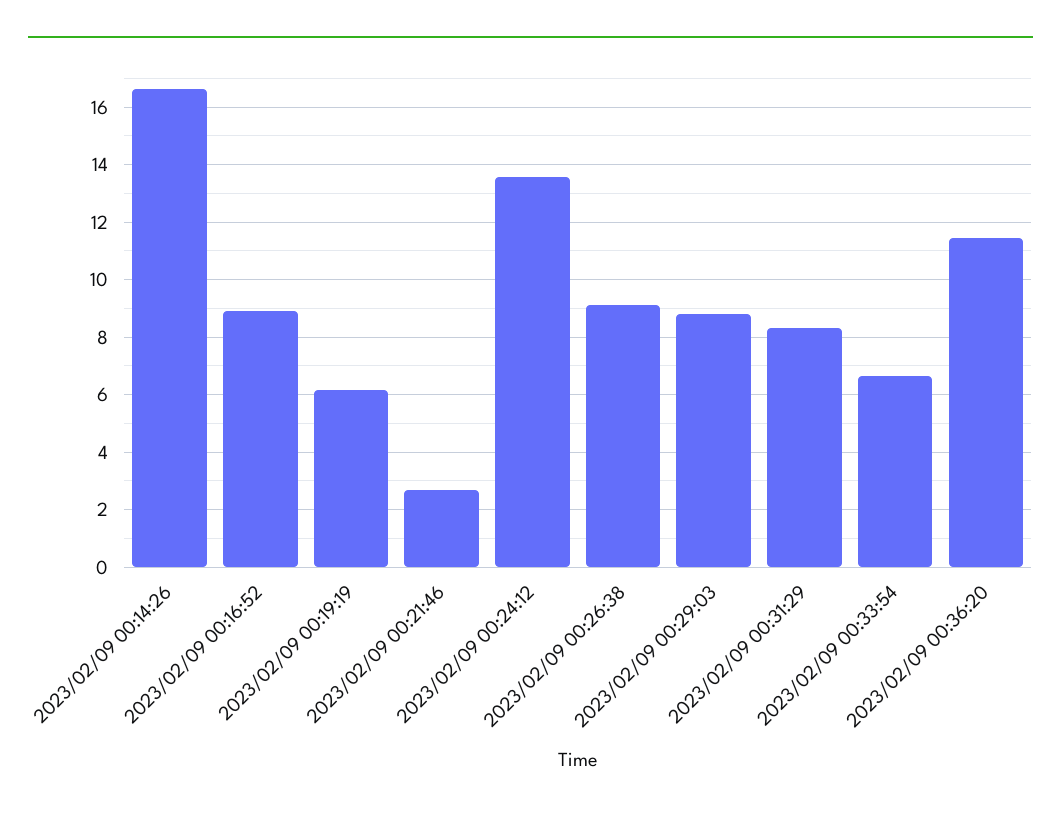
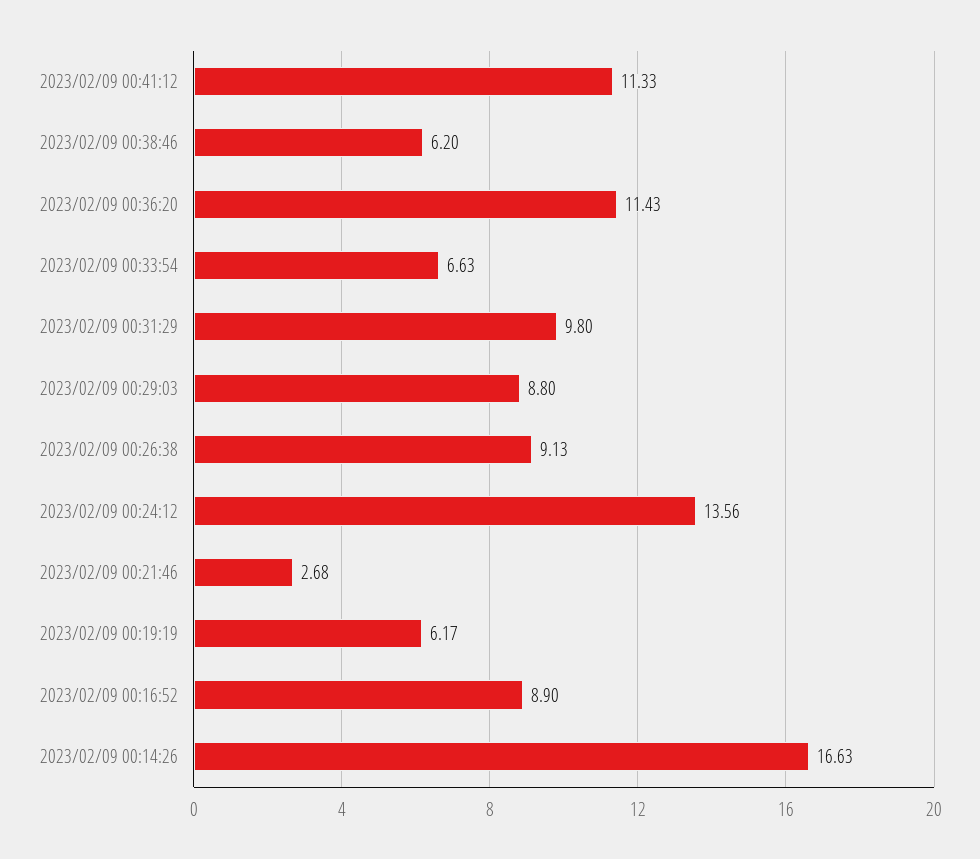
2023/02/09 00:31:29: 8.25 -> 9.8
2023/02/09 00:41:12: none -> 11.33
2023/02/09 00:38:46: none -> 6.2

